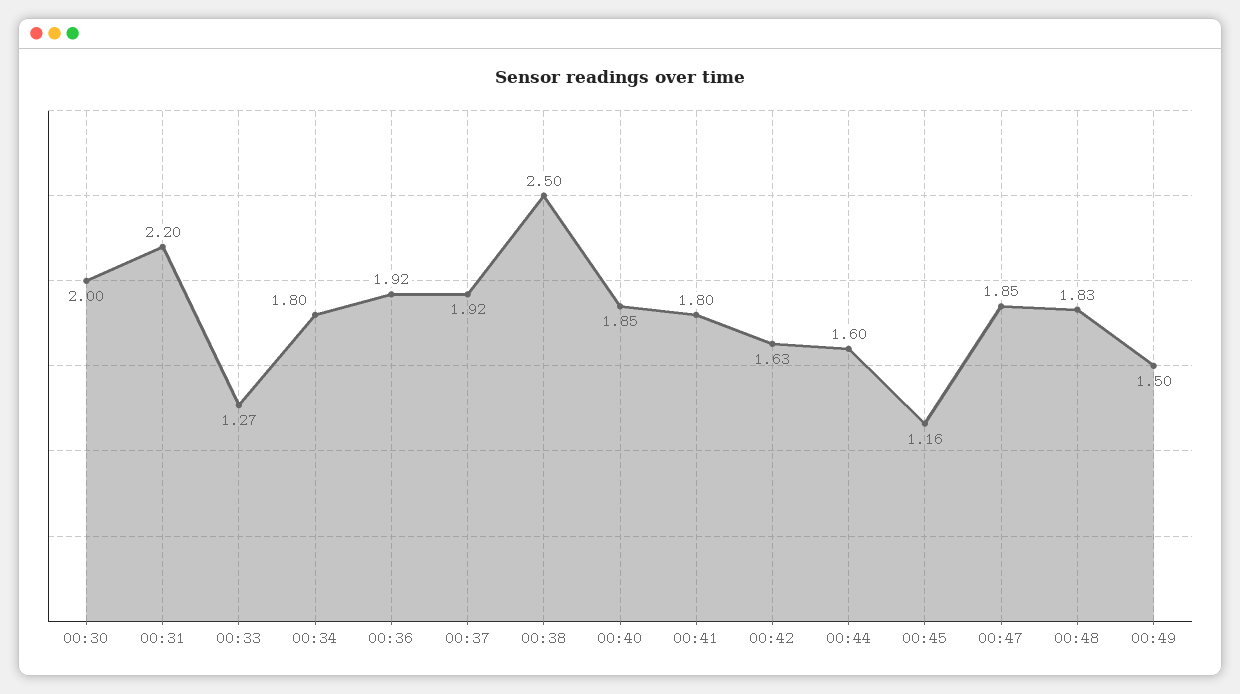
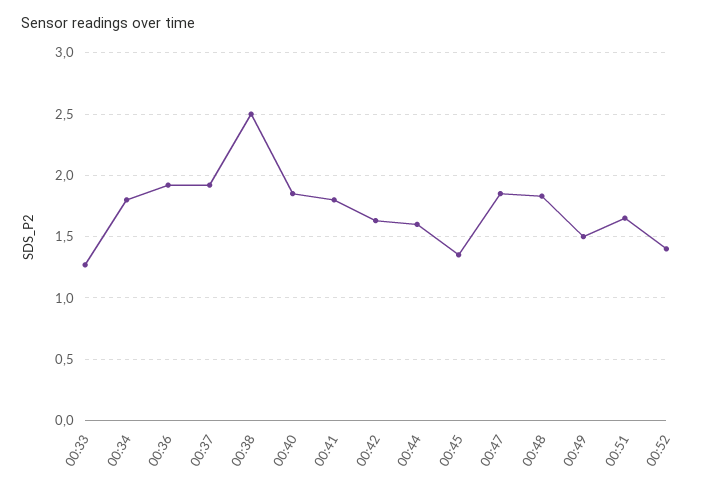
00:30: 2 -> none
00:31: 2.2 -> none
00:45: 1.16 -> 1.35
00:51: none -> 1.65
00:52: none -> 1.4

